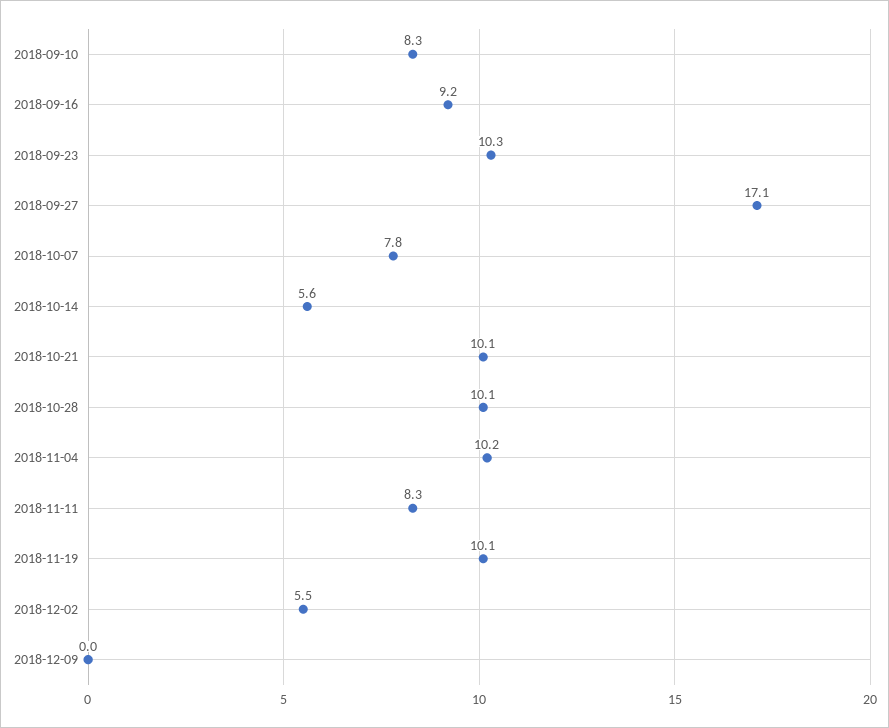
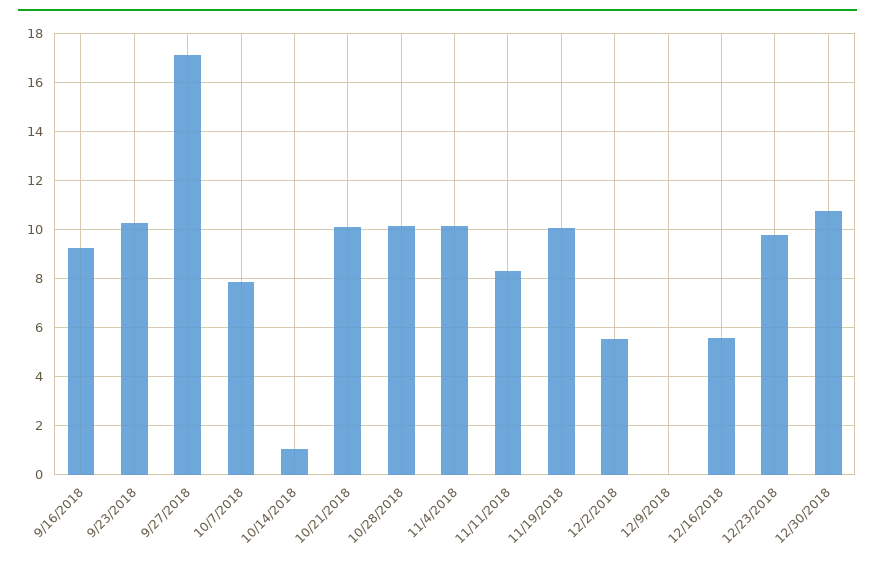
2018-09-10: 8.3 -> none
2018-10-14: 5.6 -> 1
12/16/2018: none -> 5.5
12/23/2018: none -> 9.75
12/30/2018: none -> 10.75

